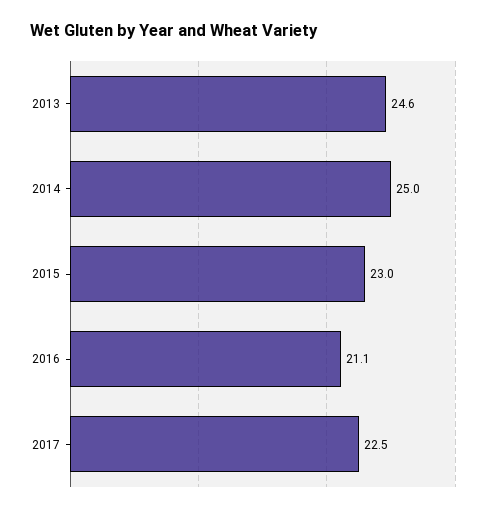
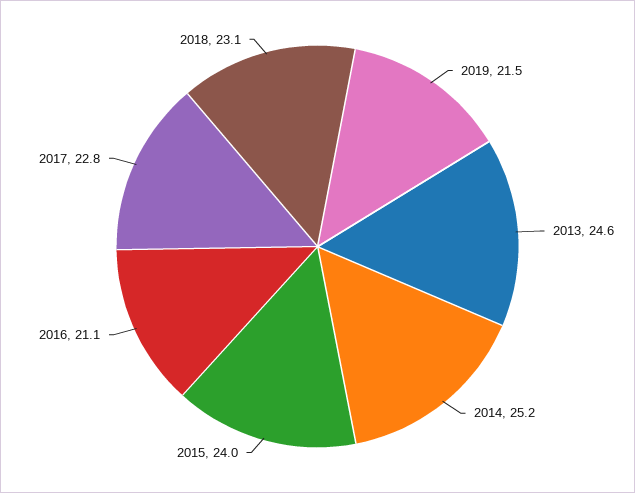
2014: 25 -> 25.2
2015: 23 -> 24
2017: 22.5 -> 22.8
2019: none -> 21.5
2018: none -> 23.1

